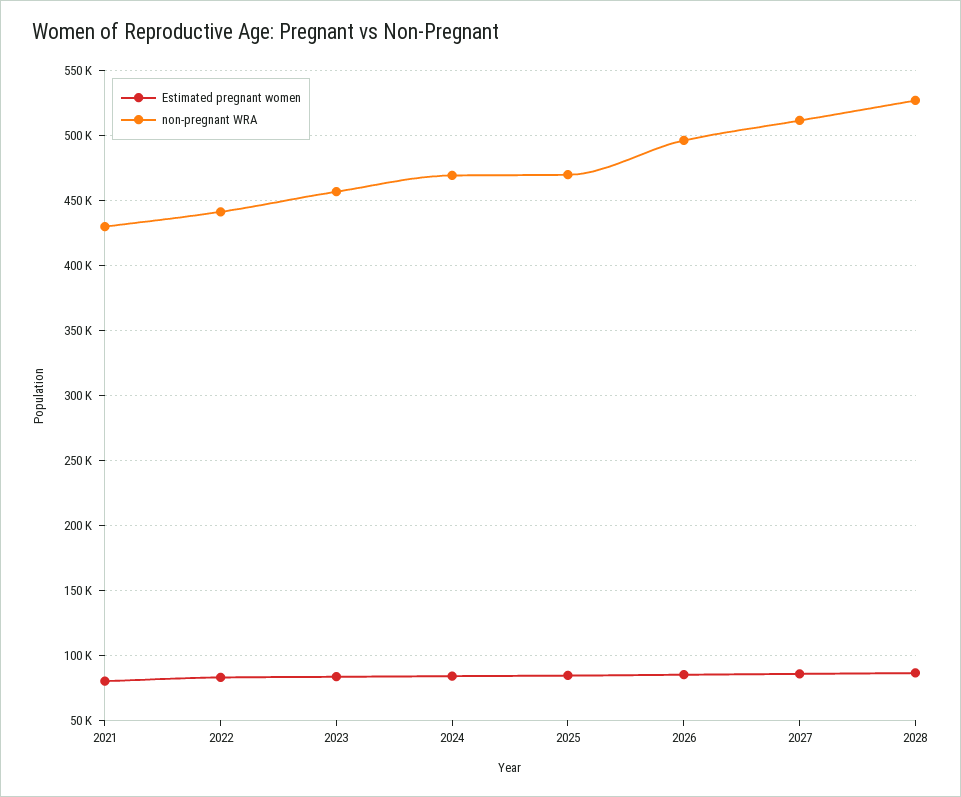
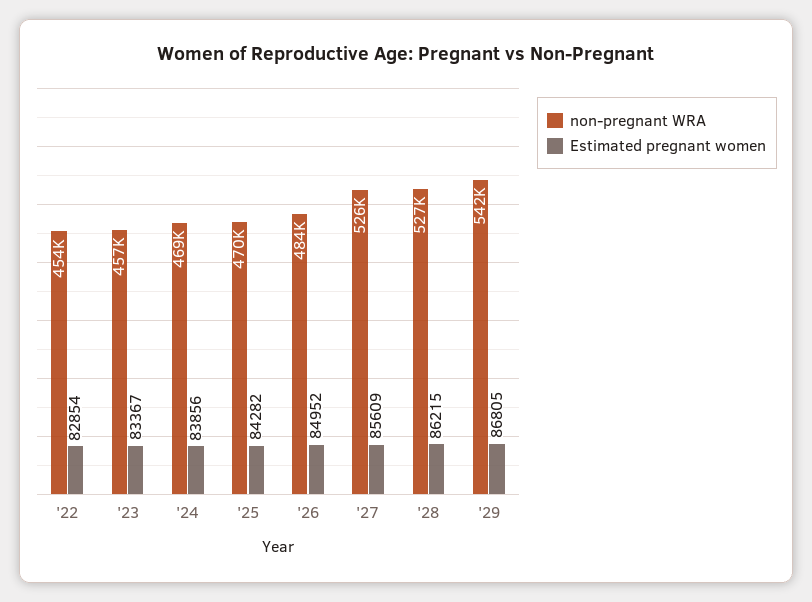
Estimated pregnant women, 2021: 80000 -> none
non-pregnant WRA, 2021: 430000 -> none
non-pregnant WRA, 2022: 440000 -> 454000
non-pregnant WRA, 2026: 495000 -> 484000
non-pregnant WRA, 2027: 510000 -> 526000
non-pregnant WRA, '29: none -> 542000
Estimated pregnant women, '29: none -> 86805

